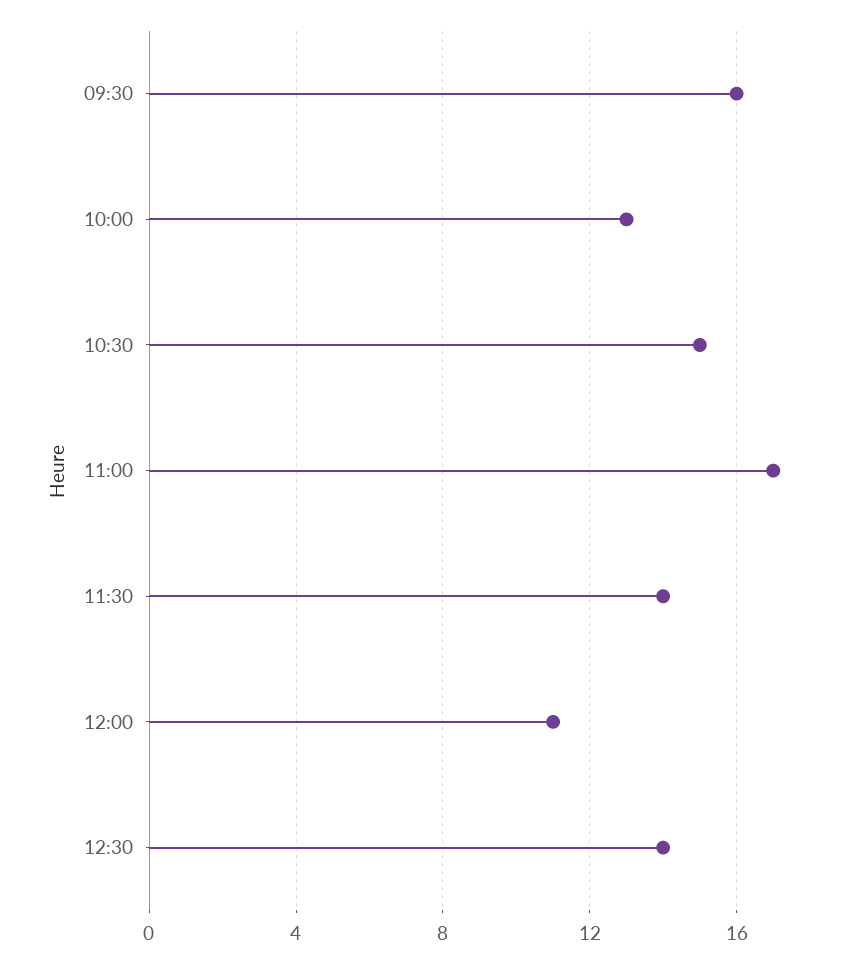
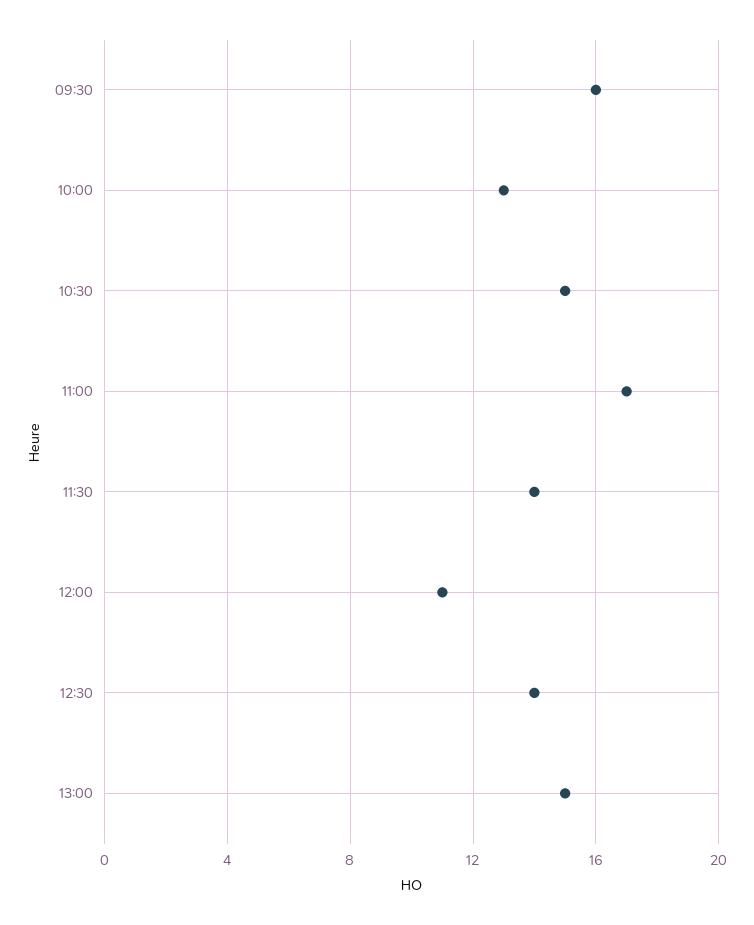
13:00: none -> 15

